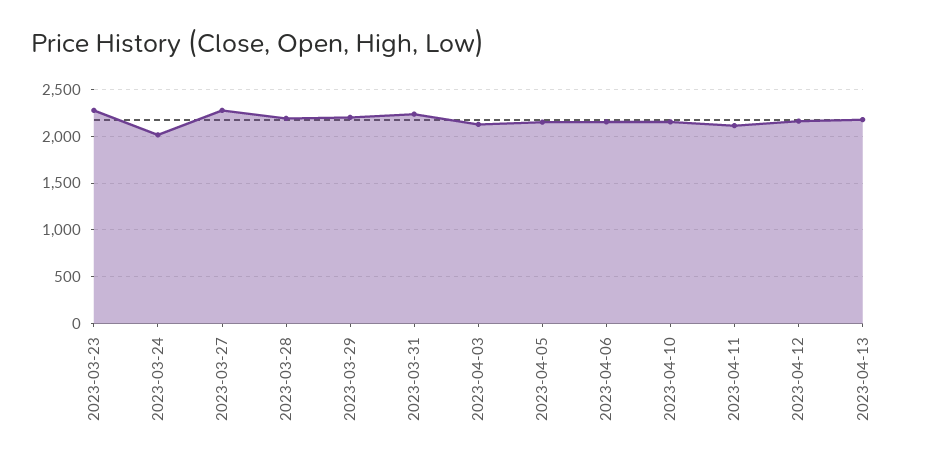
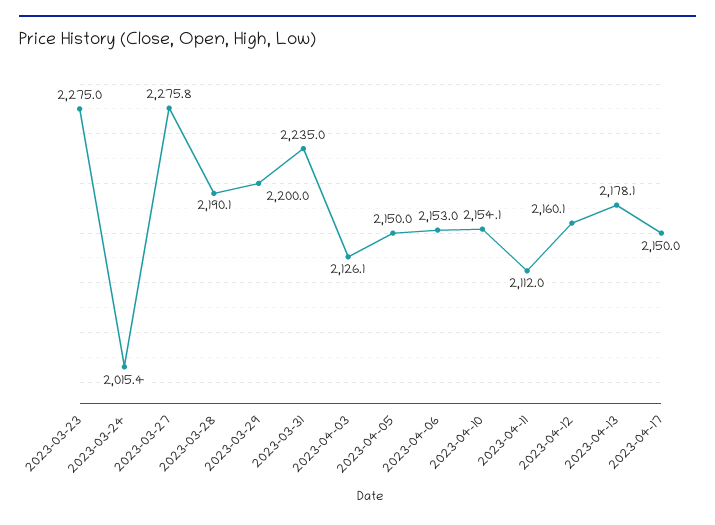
2023-04-17: none -> 2150

